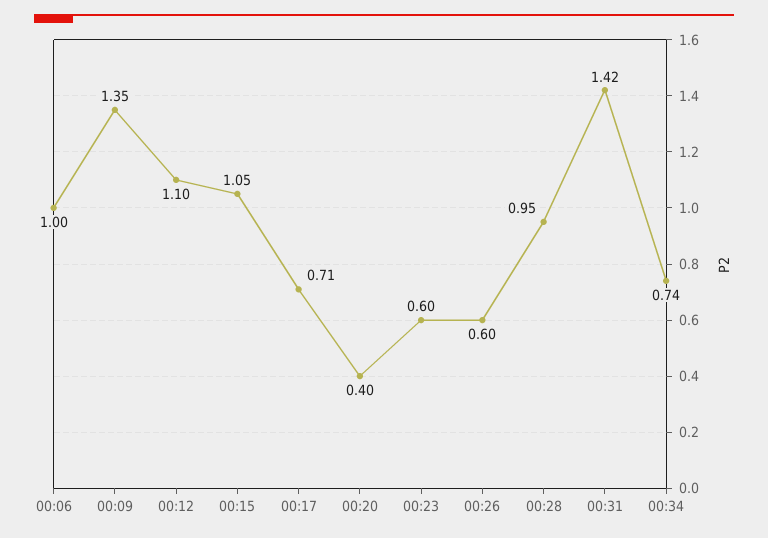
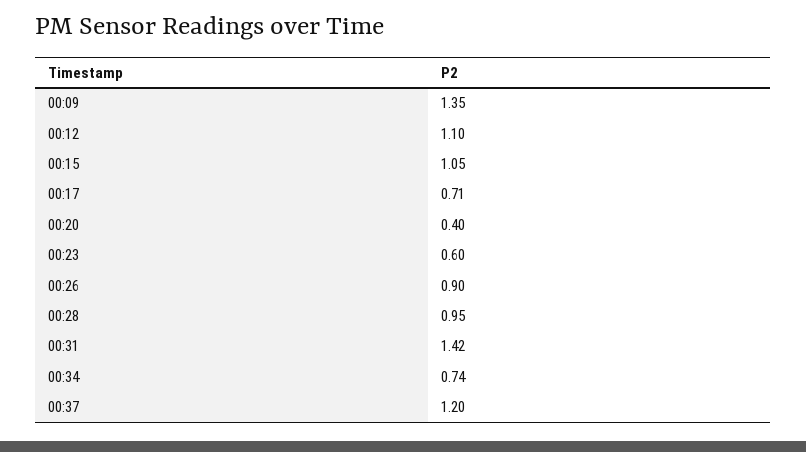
00:06: 1 -> none
00:26: 0.6 -> 0.9
00:37: none -> 1.2

